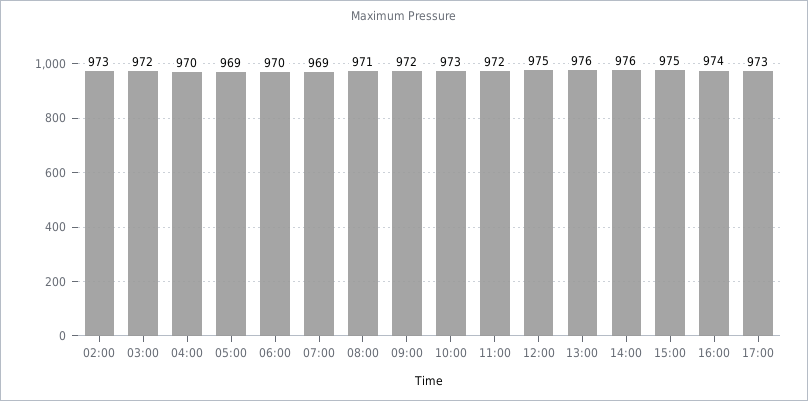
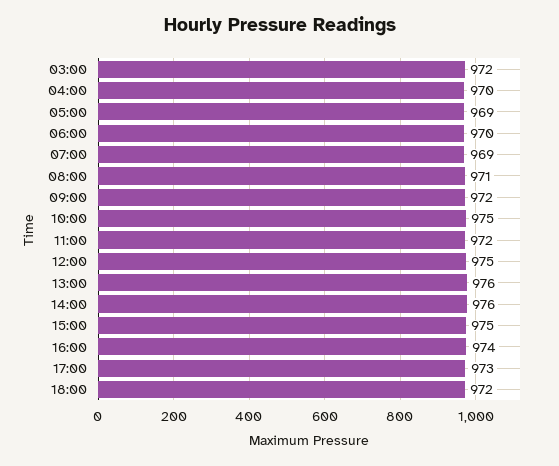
02:00: 973 -> none
10:00: 973 -> 975
18:00: none -> 972

